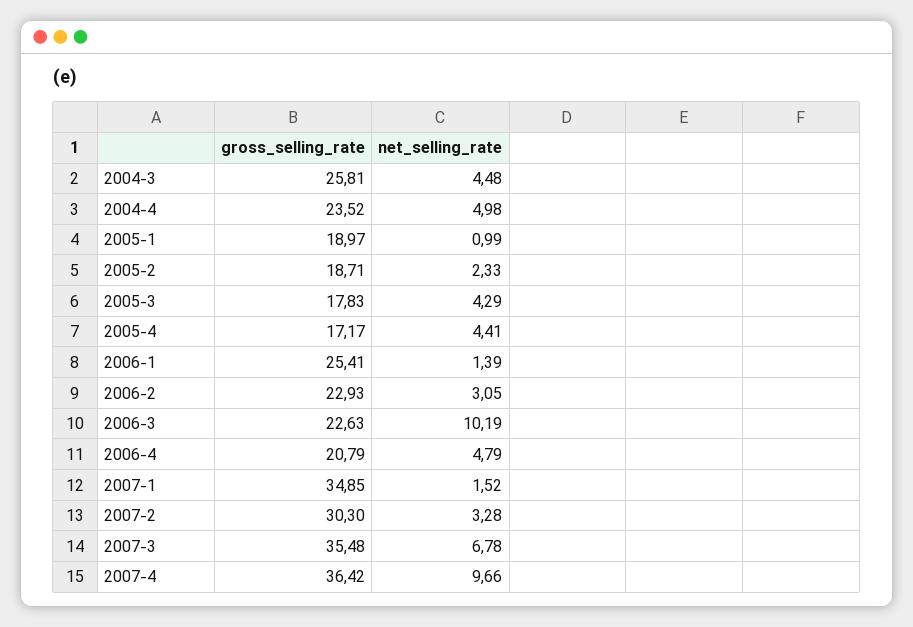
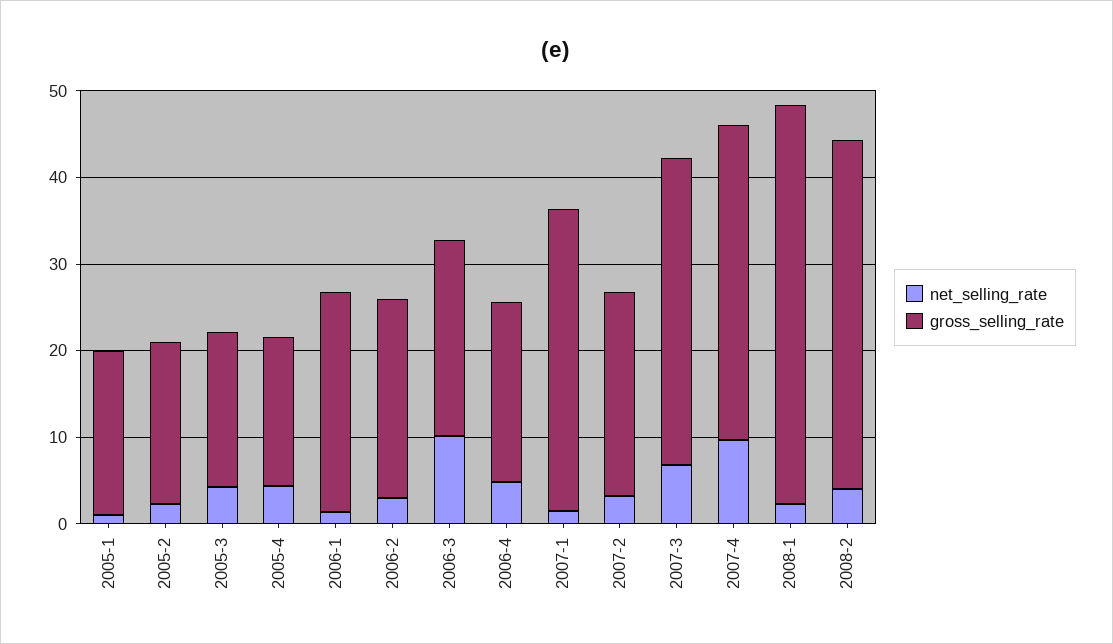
gross_selling_rate, 2004-3: 25.81 -> none
net_selling_rate, 2004-3: 4.48 -> none
gross_selling_rate, 2004-4: 23.52 -> none
net_selling_rate, 2004-4: 4.98 -> none
gross_selling_rate, 2007-2: 30.3 -> 24
net_selling_rate, 2008-1: none -> 2
gross_selling_rate, 2008-1: none -> 46
net_selling_rate, 2008-2: none -> 4
gross_selling_rate, 2008-2: none -> 40

